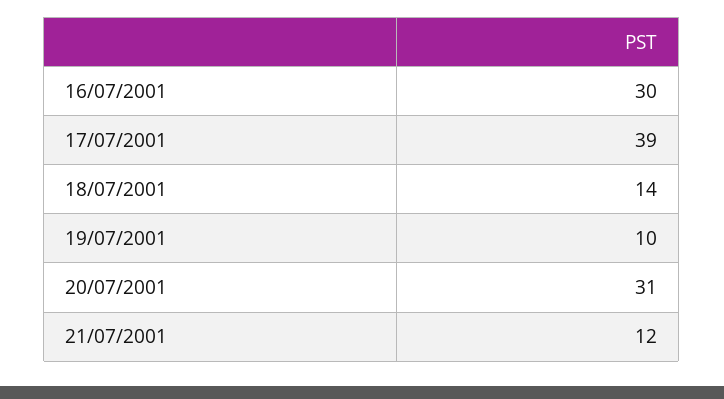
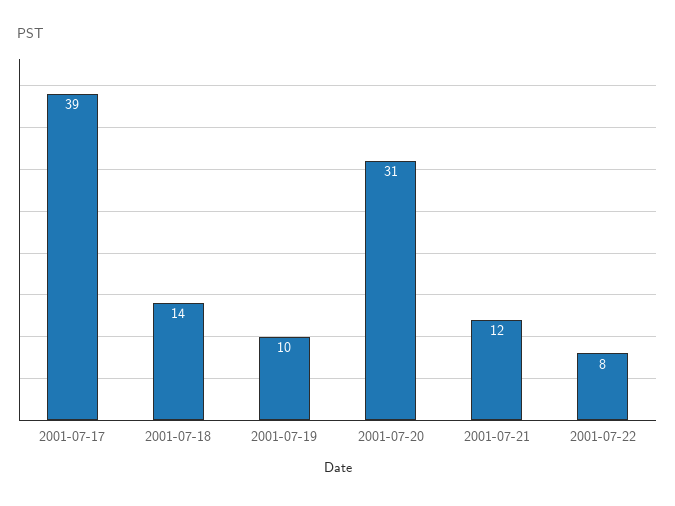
16/07/2001: 30 -> none
2001-07-22: none -> 8

